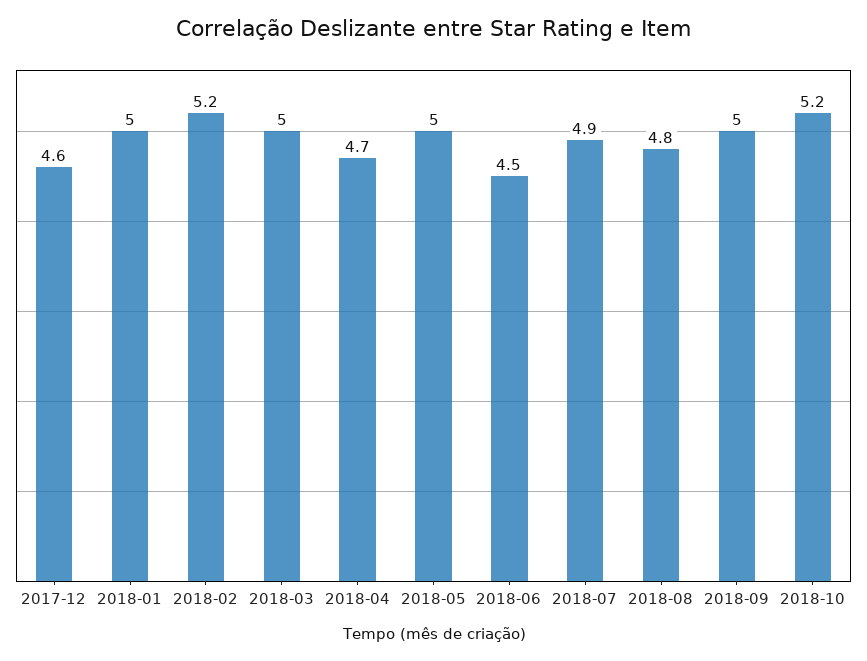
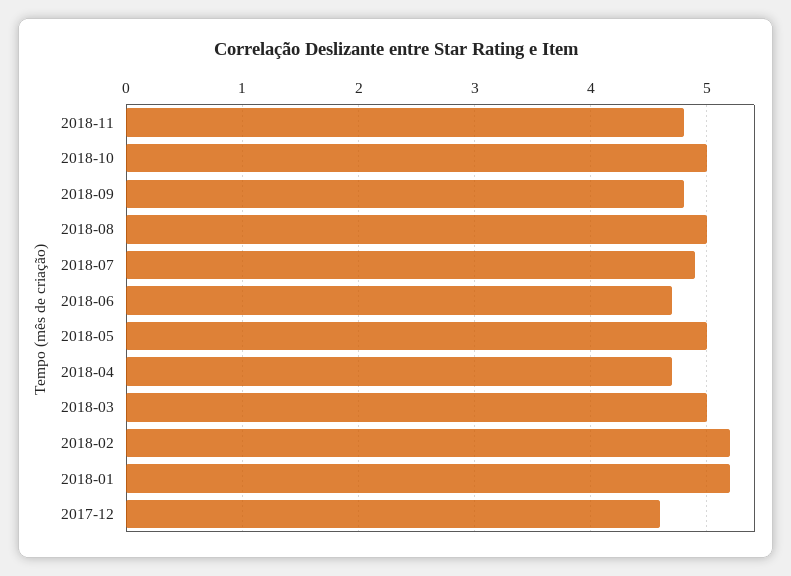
2018-01: 5 -> 5.2
2018-06: 4.5 -> 4.7
2018-08: 4.8 -> 5
2018-09: 5 -> 4.8
2018-10: 5.2 -> 5
2018-11: none -> 4.8

